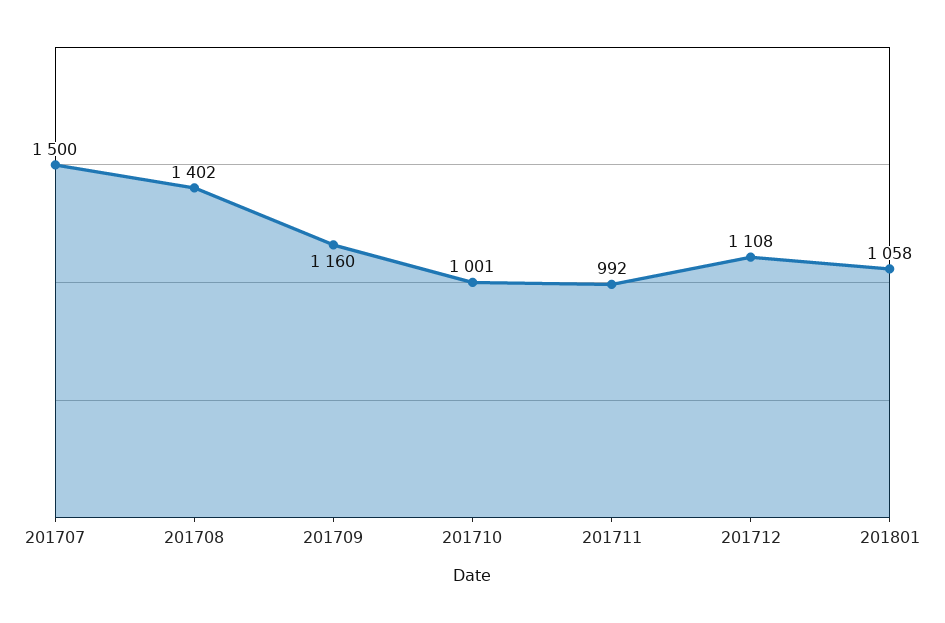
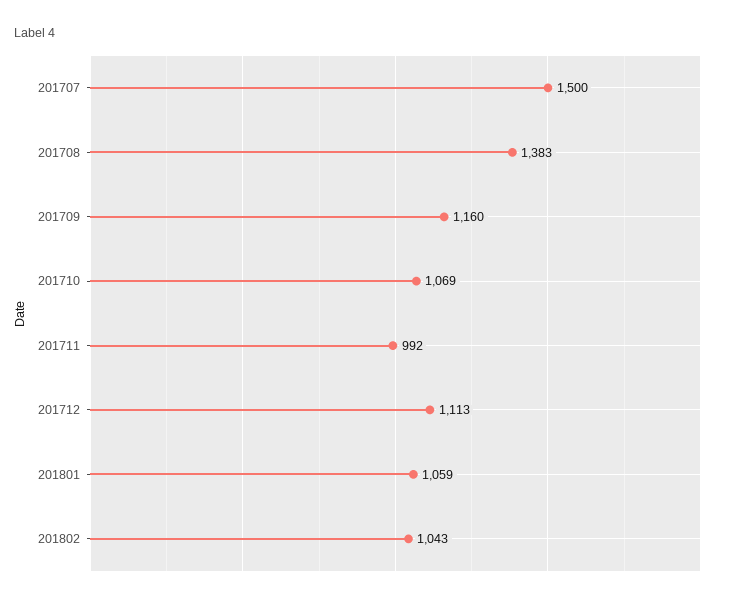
201708: 1402 -> 1383
201710: 1001 -> 1069
201712: 1108 -> 1113
201801: 1058 -> 1059
201802: none -> 1043

